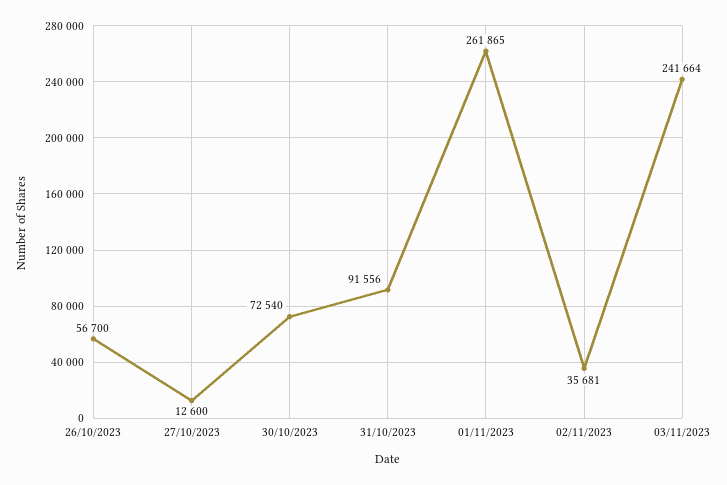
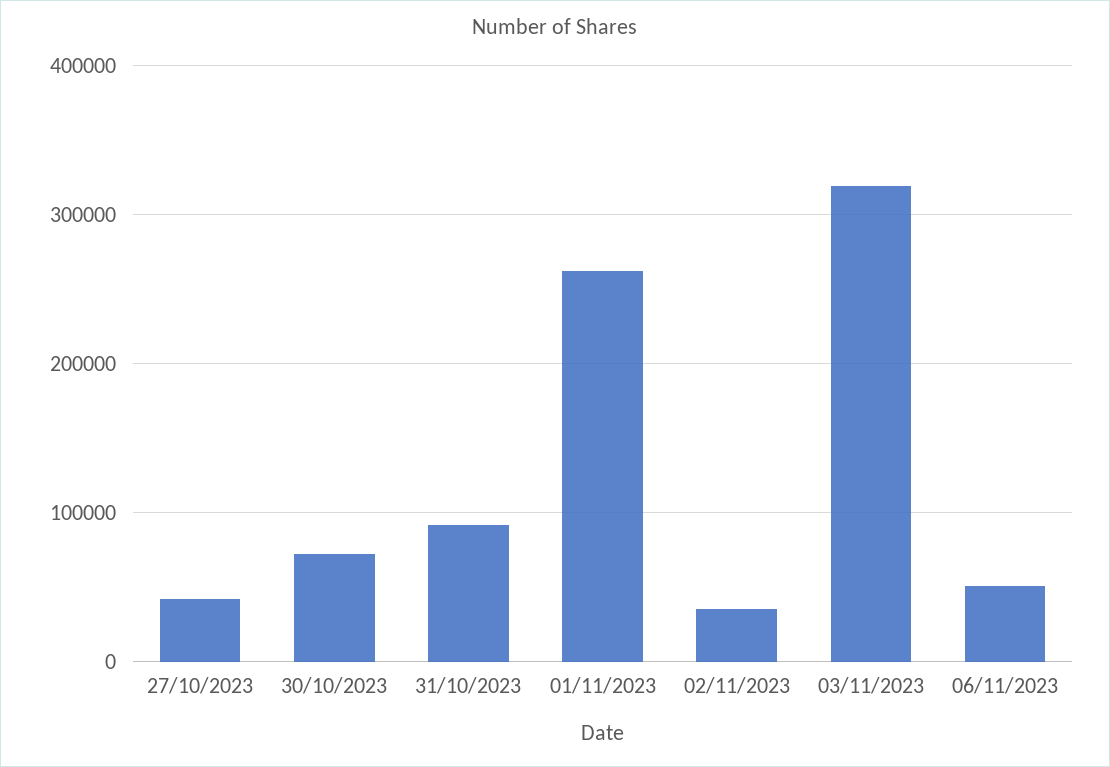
26/10/2023: 56700 -> none
27/10/2023: 12600 -> 40000
03/11/2023: 241664 -> 320000
06/11/2023: none -> 50000

